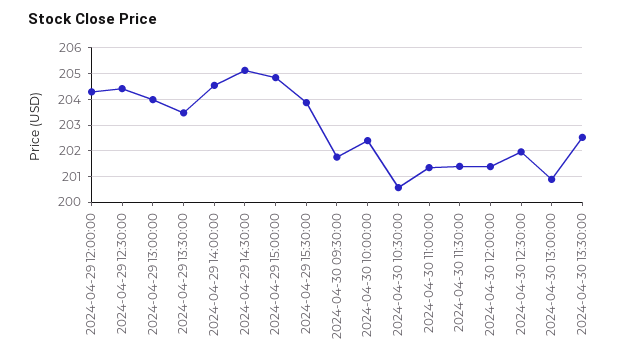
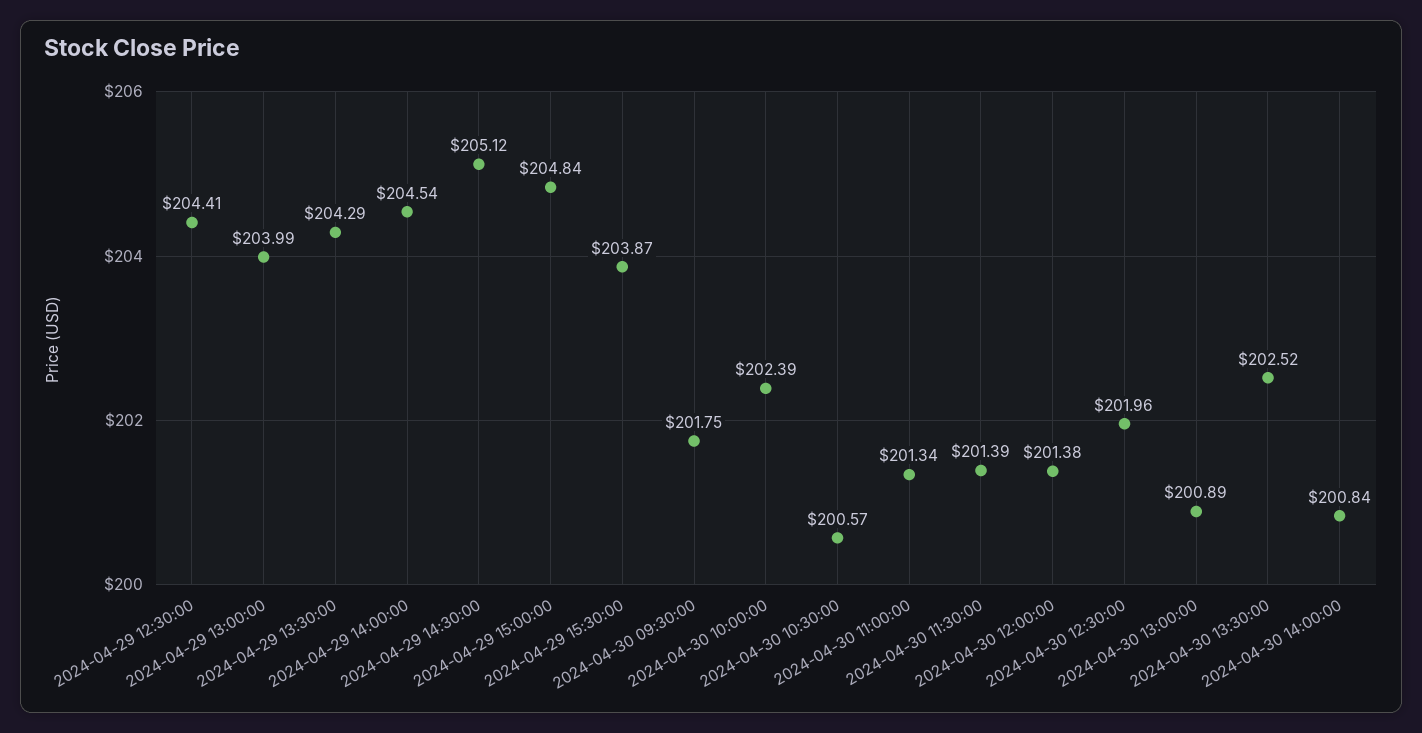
2024-04-29 12:00:00: 204.25 -> none
2024-04-29 13:30:00: 203.5 -> 204.29
2024-04-30 14:00:00: none -> 200.84

